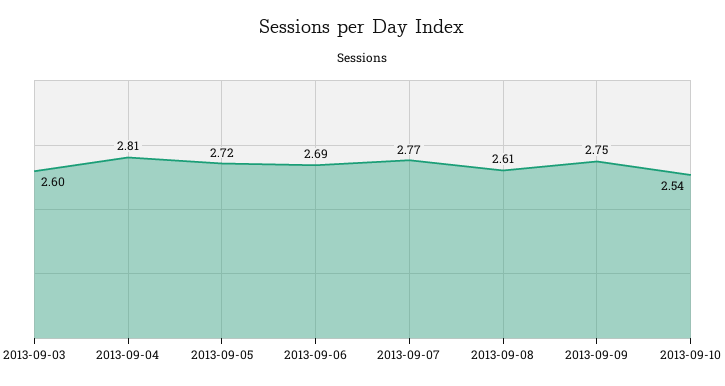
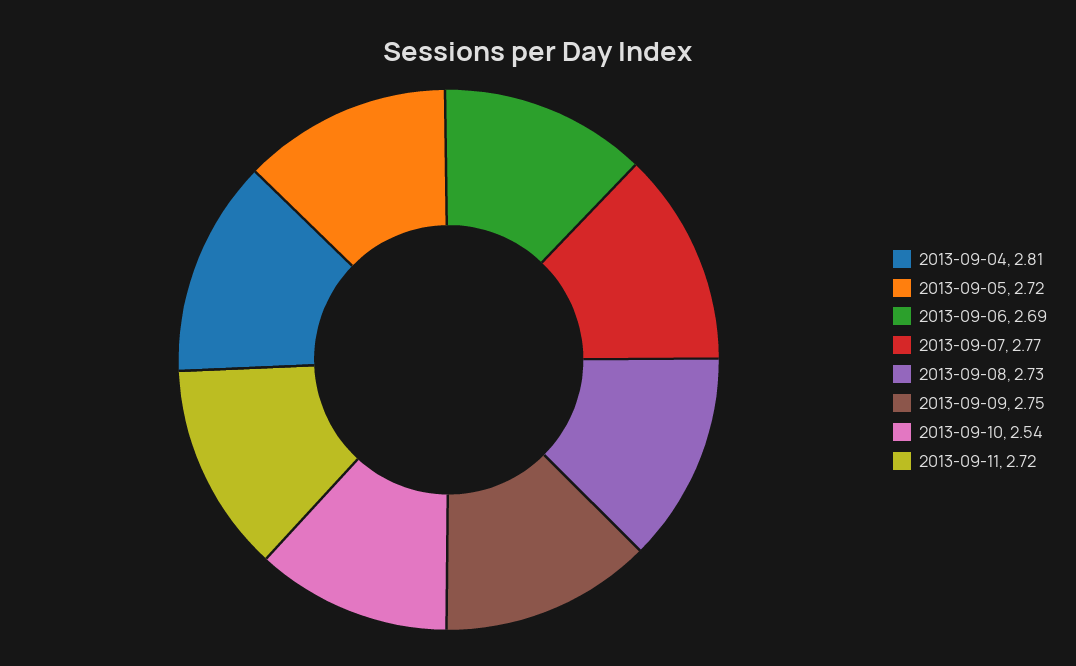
2013-09-03: 2.6 -> none
2013-09-08: 2.61 -> 2.73
2013-09-11: none -> 2.72

